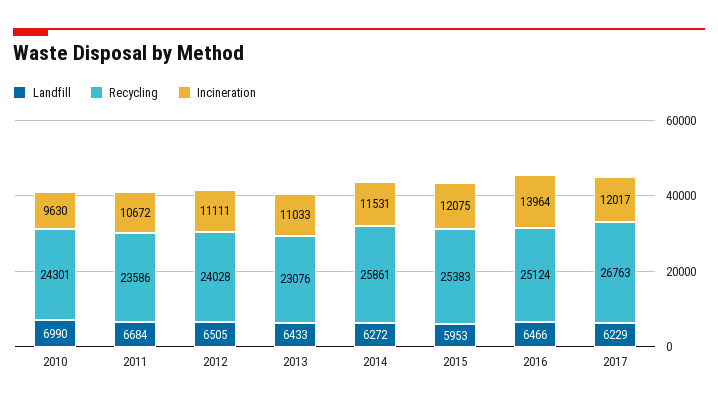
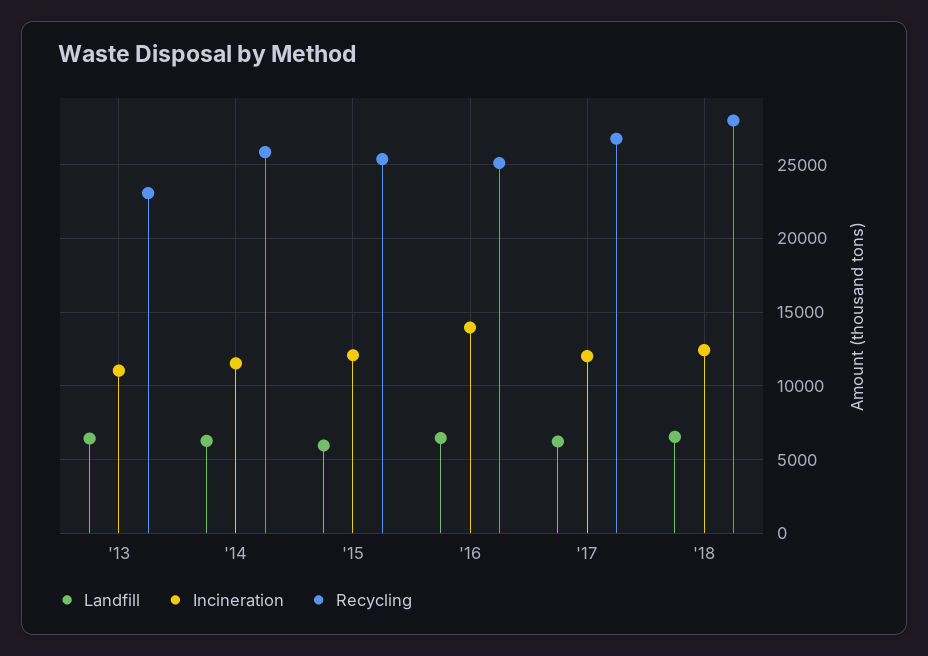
Landfill, 2010: 6990 -> none
Recycling, 2010: 24301 -> none
Incineration, 2010: 9630 -> none
Landfill, 2011: 6684 -> none
Recycling, 2011: 23586 -> none
Incineration, 2011: 10672 -> none
Landfill, 2012: 6505 -> none
Recycling, 2012: 24028 -> none
Incineration, 2012: 11111 -> none
Landfill, '18: none -> 6500
Incineration, '18: none -> 12500
Recycling, '18: none -> 28000

